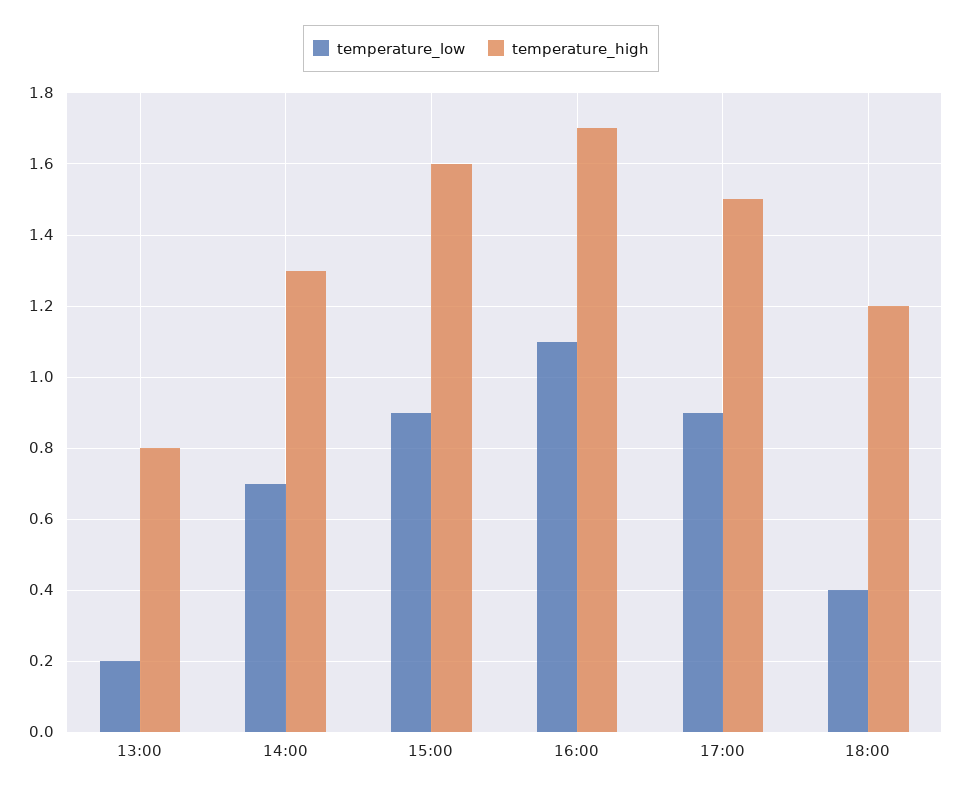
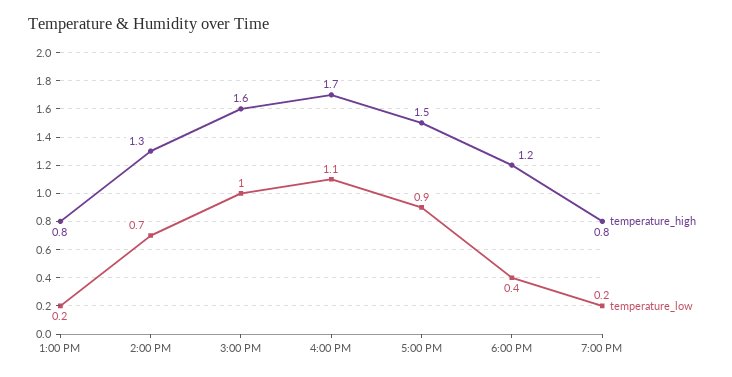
temperature_low, 15:00: 0.9 -> 1
temperature_high, 7:00 PM: none -> 0.8
temperature_low, 7:00 PM: none -> 0.2

